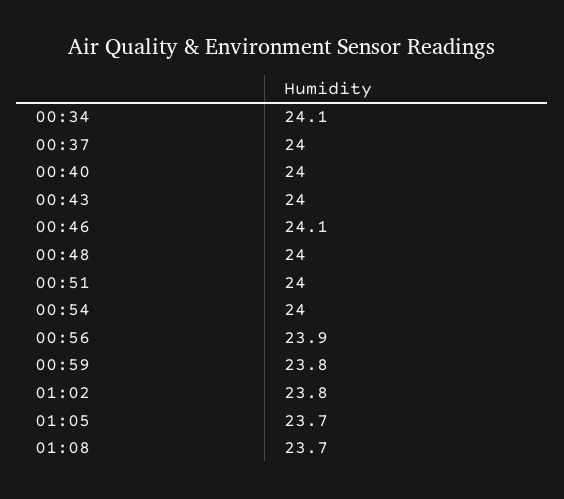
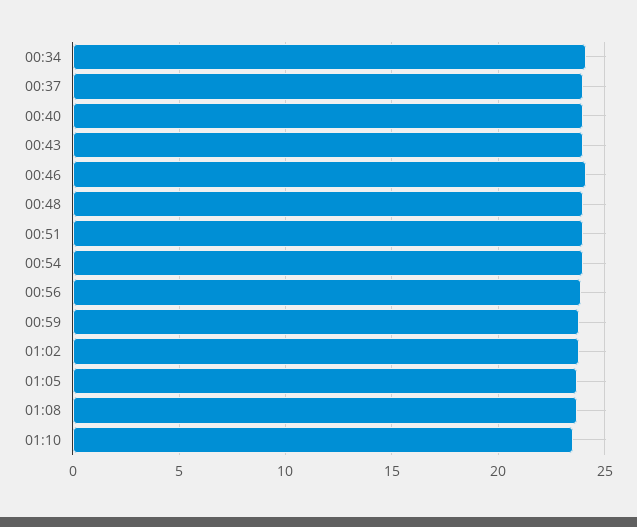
01:10: none -> 23.5

